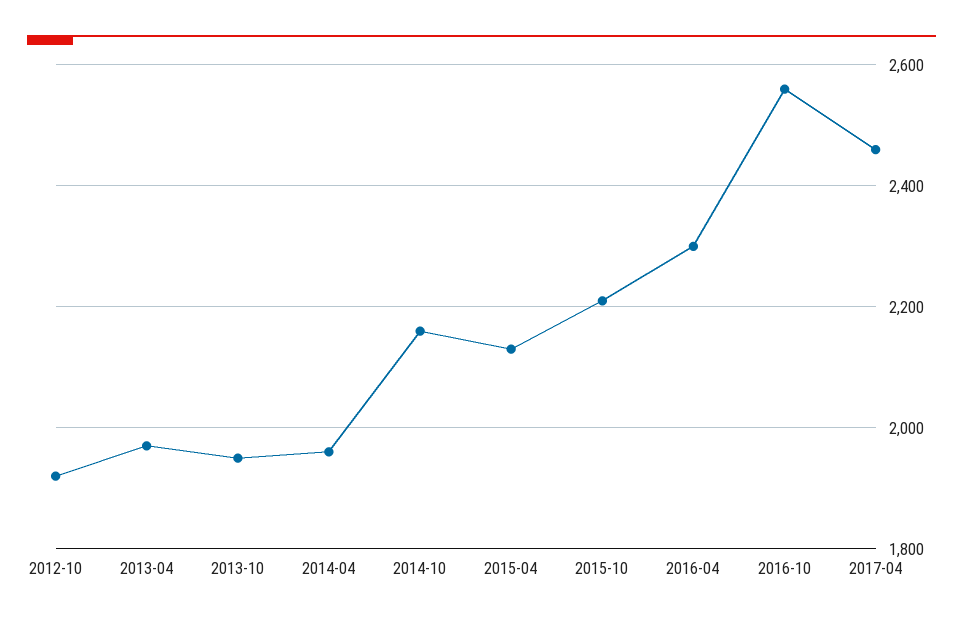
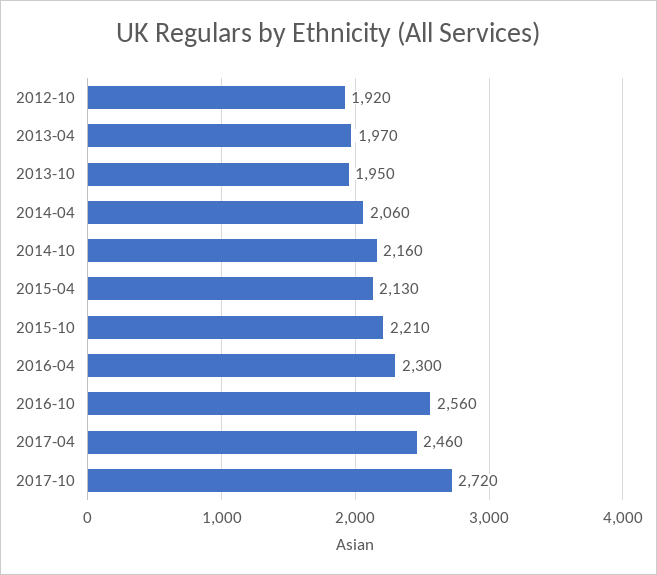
2014-04: 1960 -> 2060
2017-10: none -> 2720

